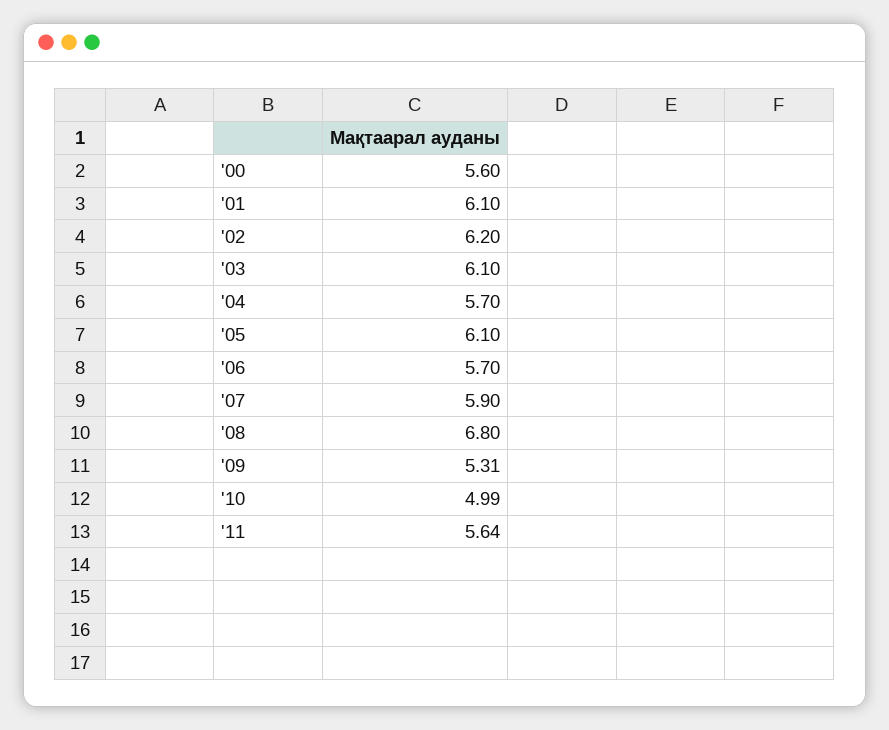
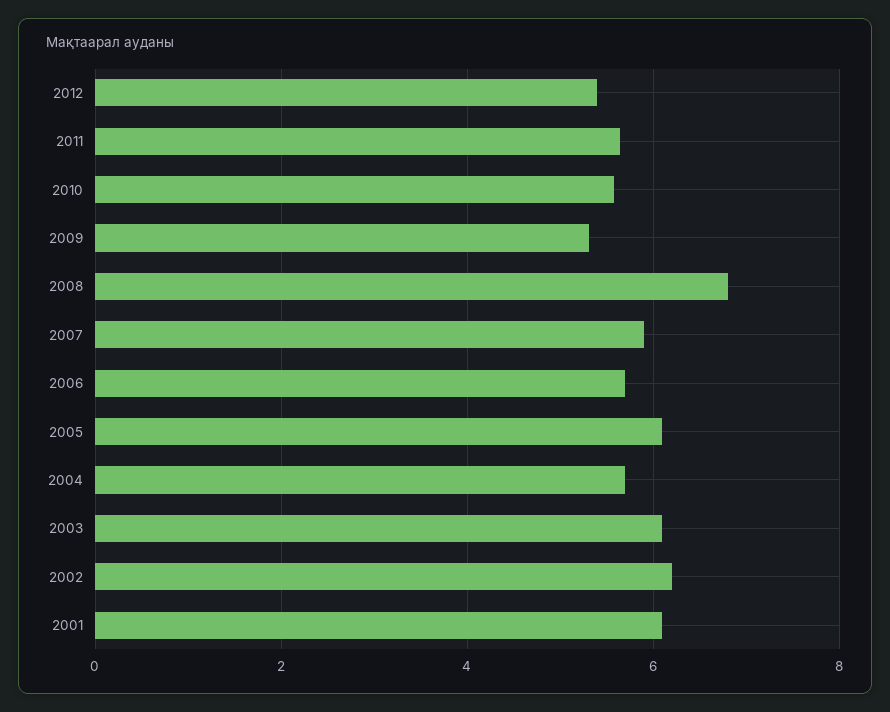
'00: 5.6 -> none
'10: 4.99 -> 5.6
2012: none -> 5.4

